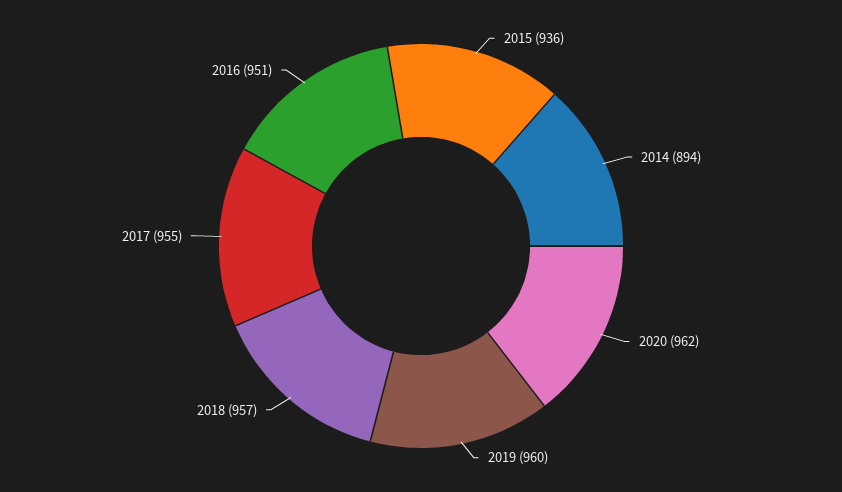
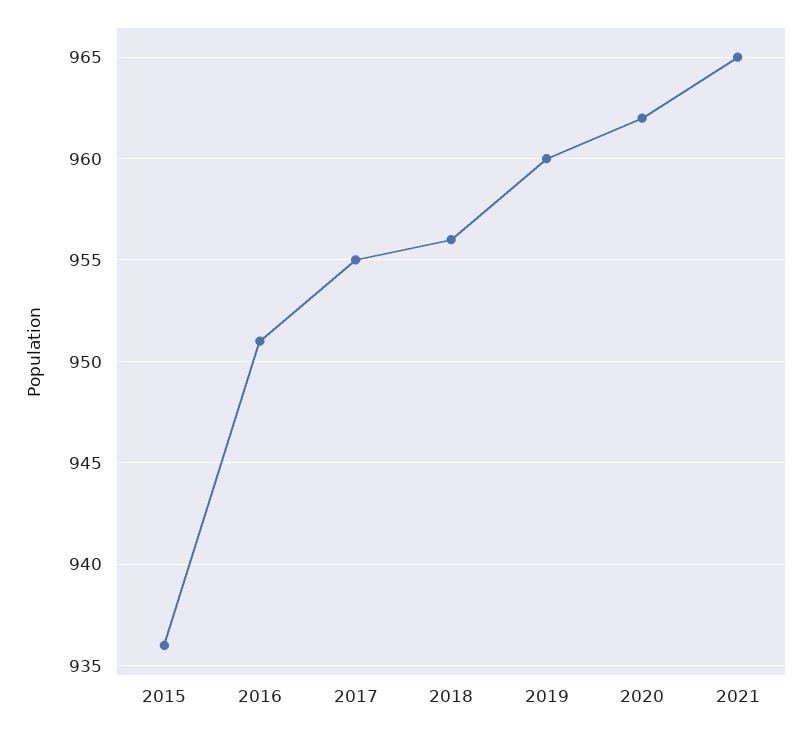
2014: 894 -> none
2018: 957 -> 956
2021: none -> 965

